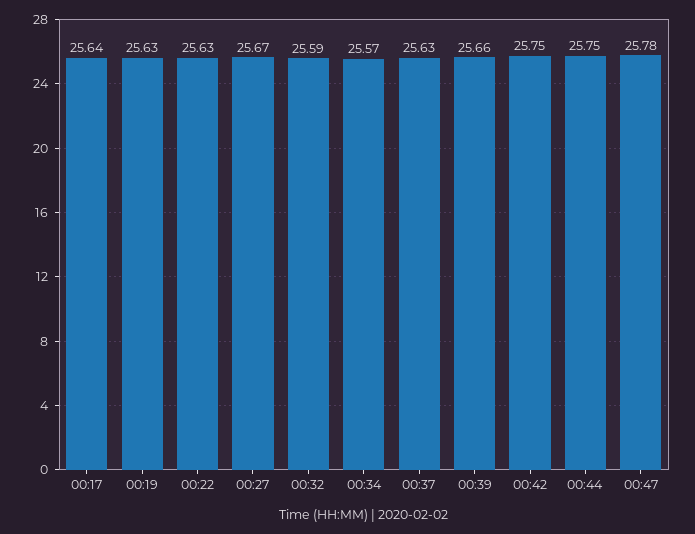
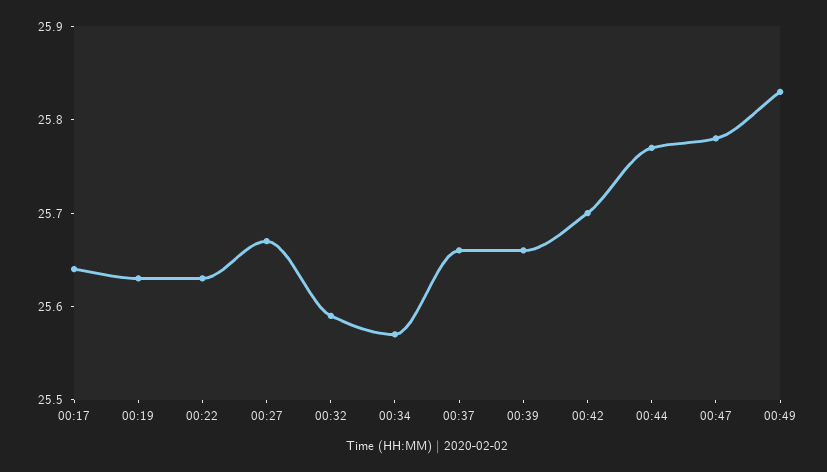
00:37: 25.63 -> 25.66
00:42: 25.75 -> 25.7
00:44: 25.75 -> 25.77
00:49: none -> 25.83

